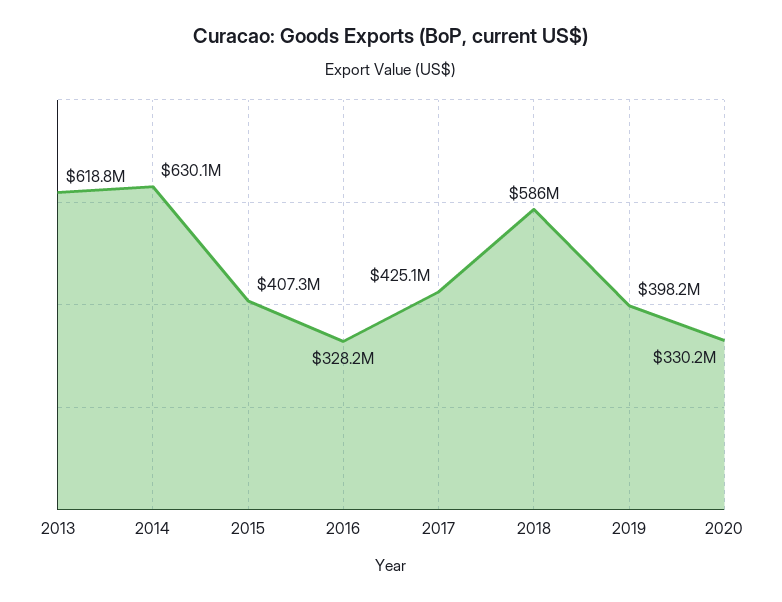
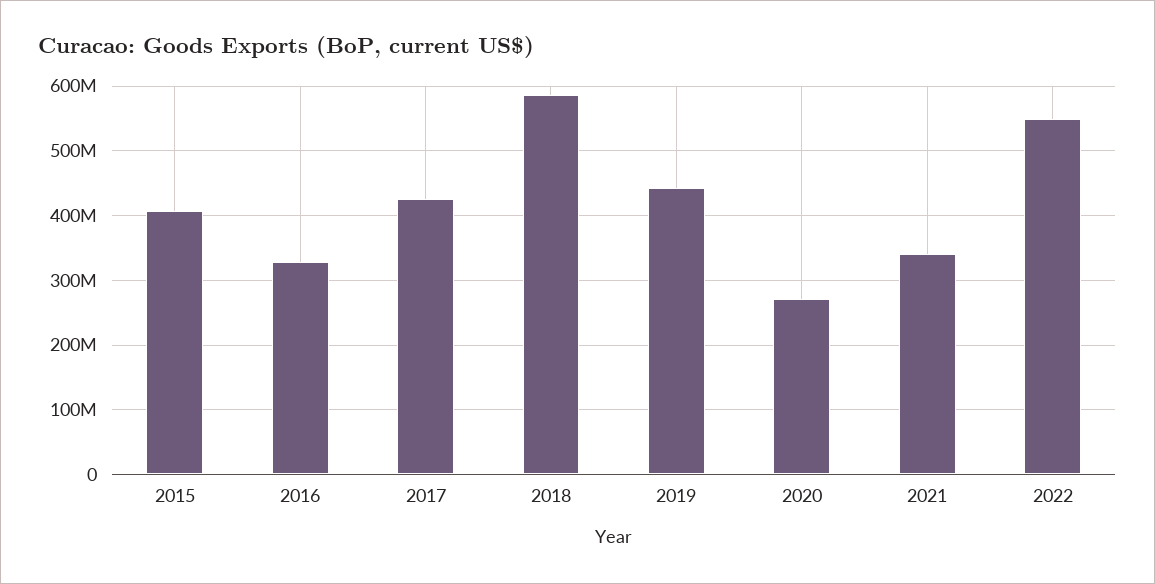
2013: 618800000 -> none
2014: 630100000 -> none
2019: 398200000 -> 440000000
2020: 330200000 -> 270000000
2021: none -> 340000000
2022: none -> 550000000

